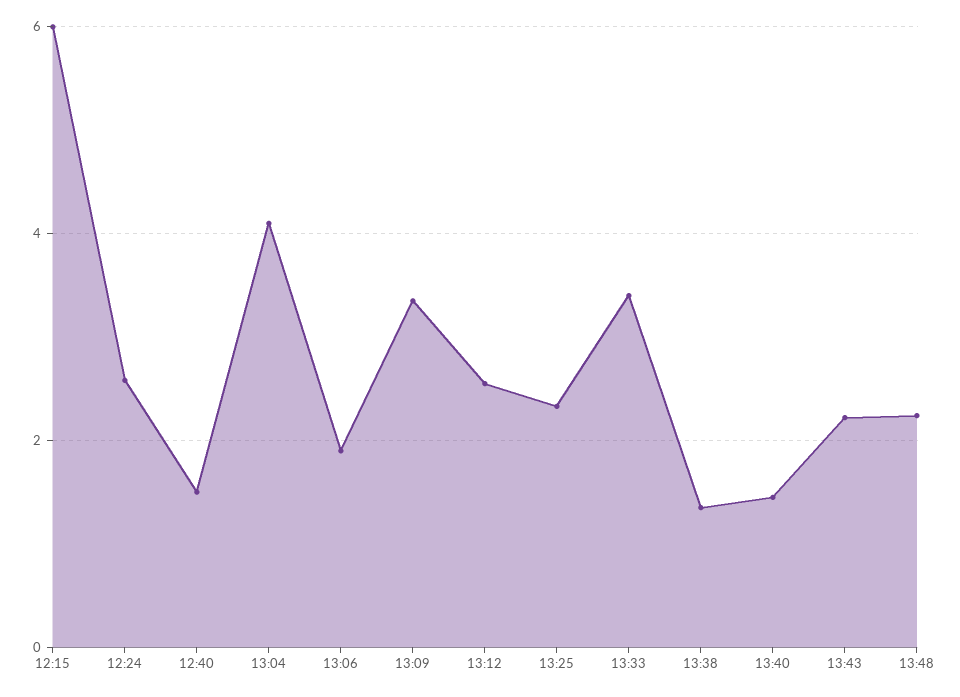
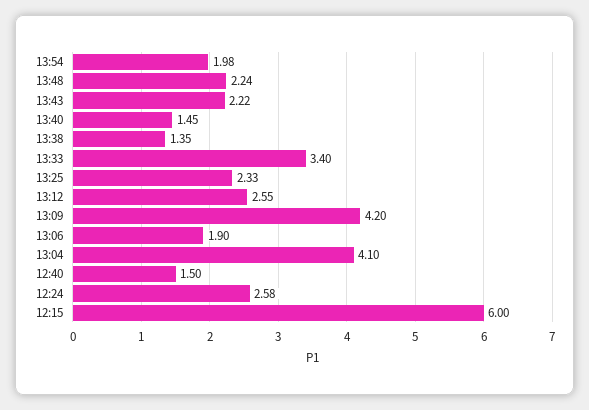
13:09: 3.4 -> 4.2
13:54: none -> 1.98

